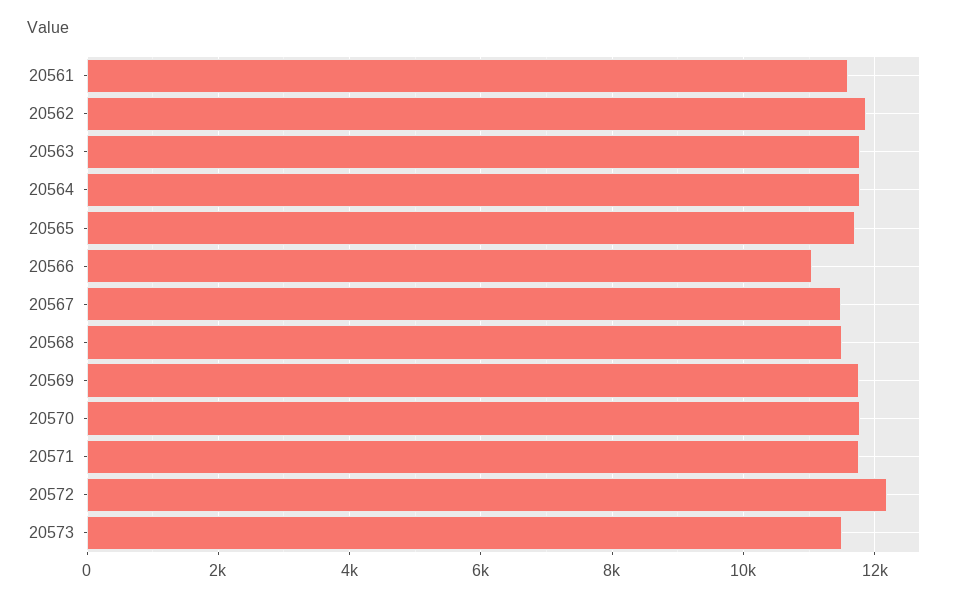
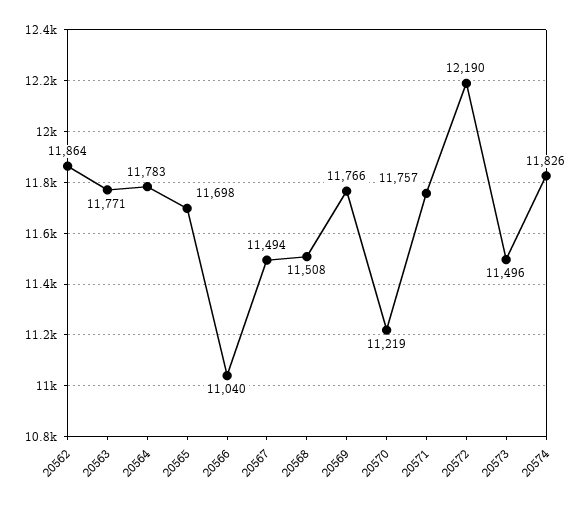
20561: 11600 -> none
20570: 11800 -> 11219
20574: none -> 11826

